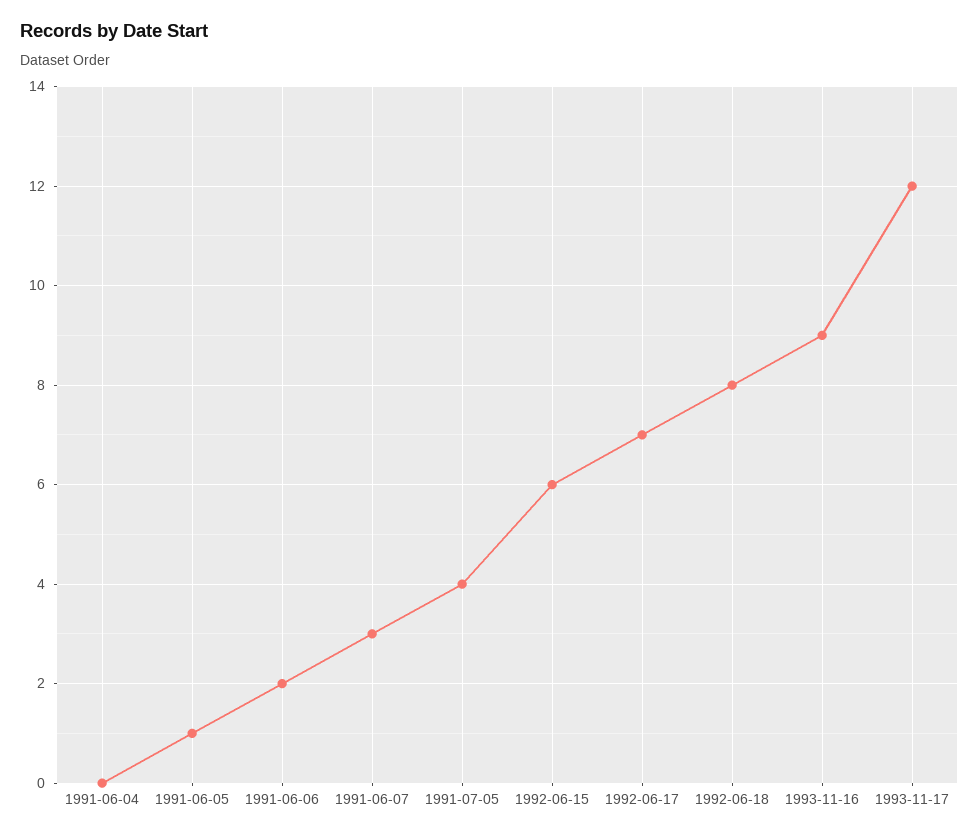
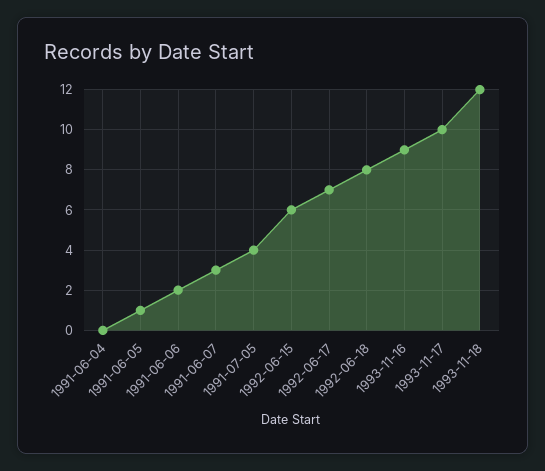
1993-11-17: 12 -> 10
1993-11-18: none -> 12

